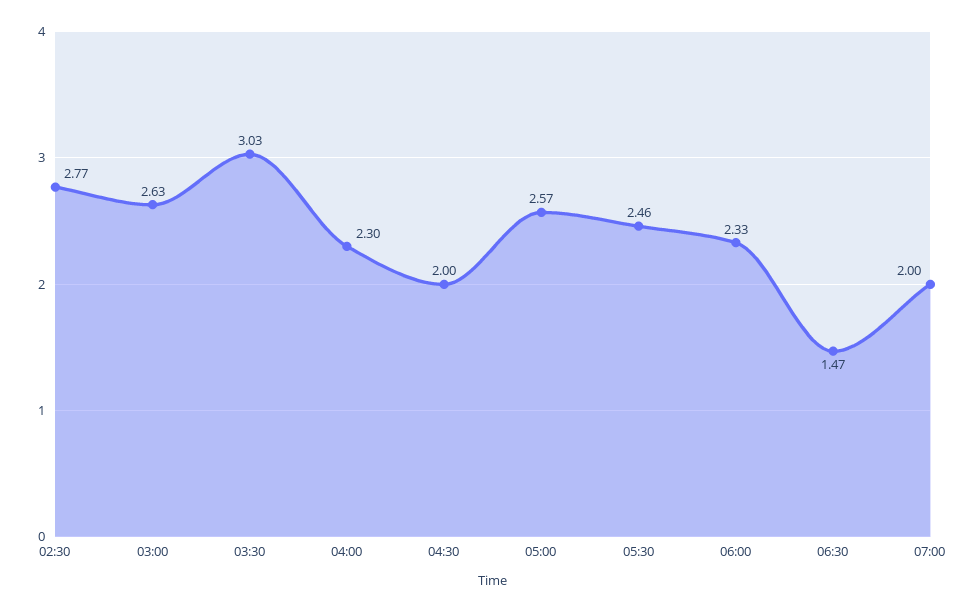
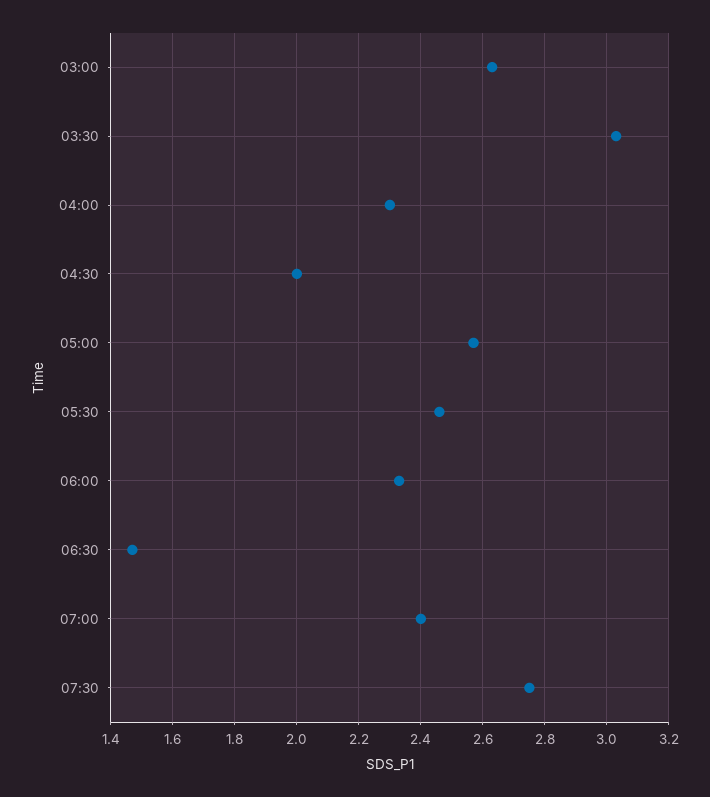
02:30: 2.77 -> none
07:00: 2 -> 2.4
07:30: none -> 2.75

